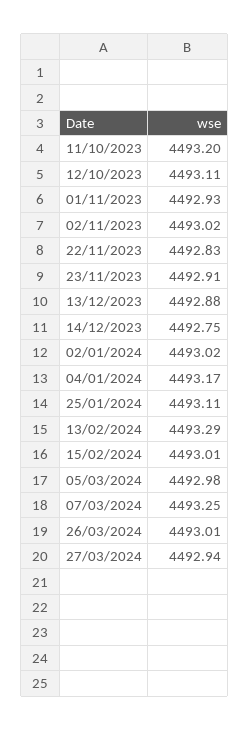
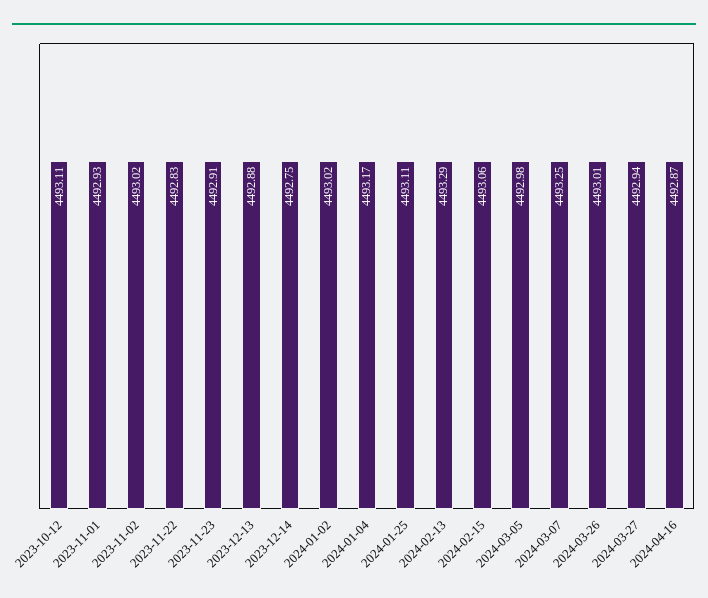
11/10/2023: 4493.2 -> none
15/02/2024: 4493.01 -> 4493.06
2024-04-16: none -> 4492.87

